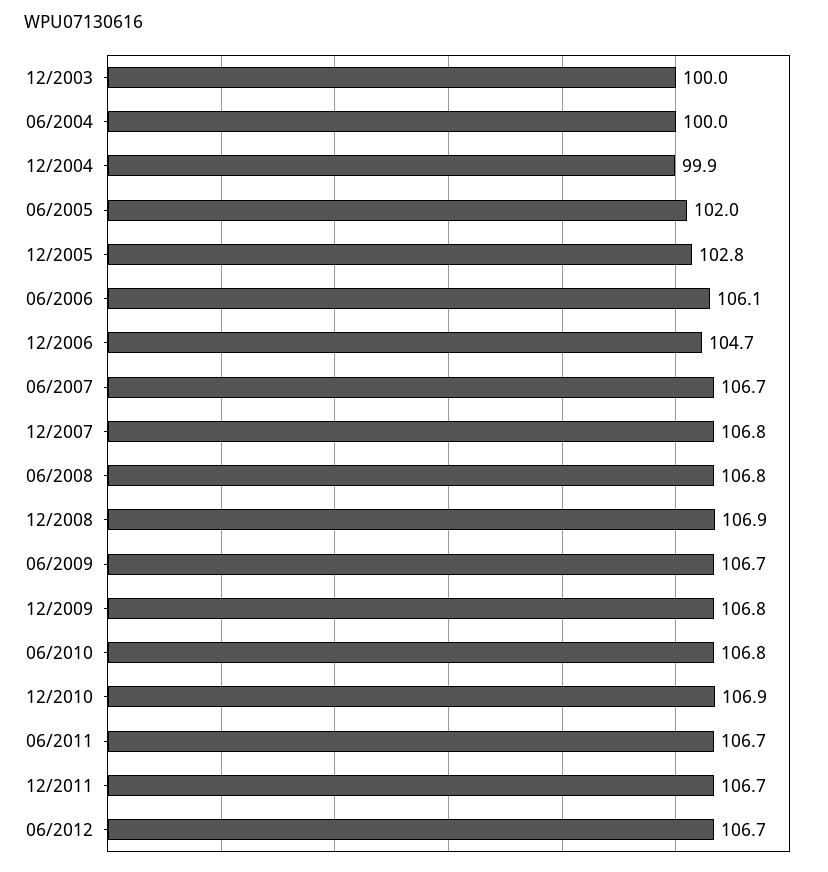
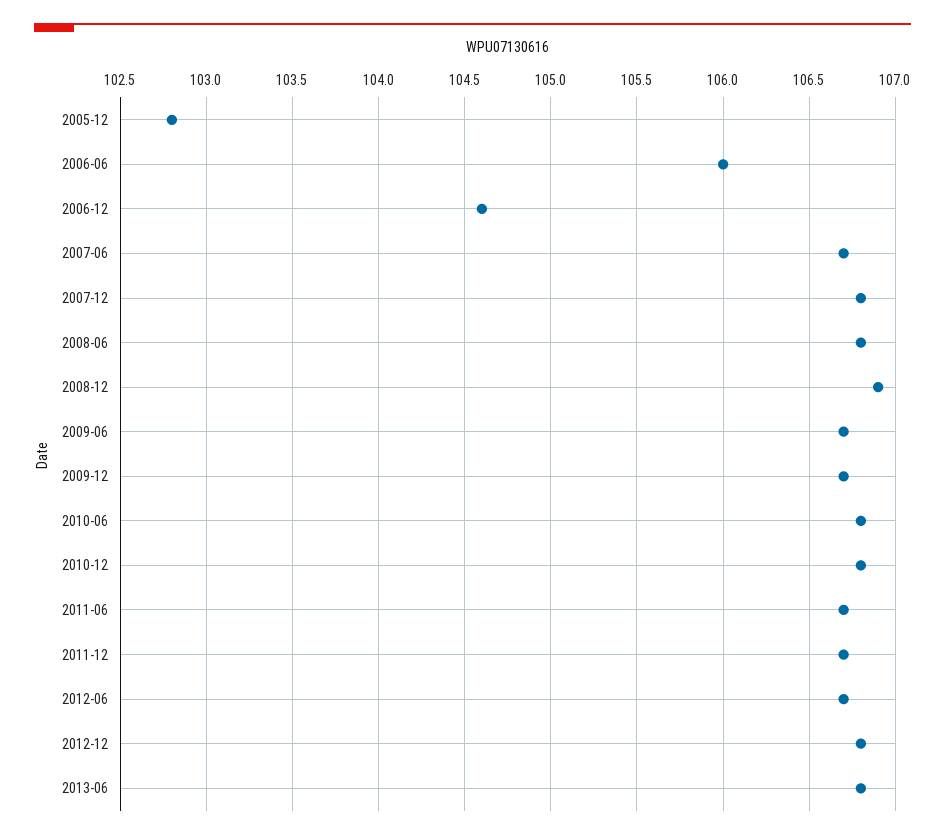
12/2003: 100 -> none
06/2004: 100 -> none
12/2004: 99.9 -> none
06/2005: 102 -> none
06/2006: 106.1 -> 106
12/2006: 104.7 -> 104.6
12/2009: 106.8 -> 106.7
12/2010: 106.9 -> 106.8
2012-12: none -> 106.8
2013-06: none -> 106.8

